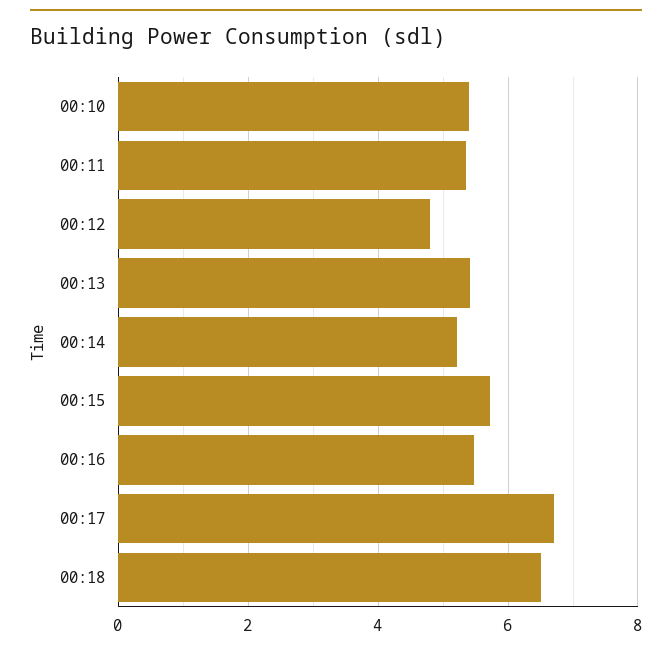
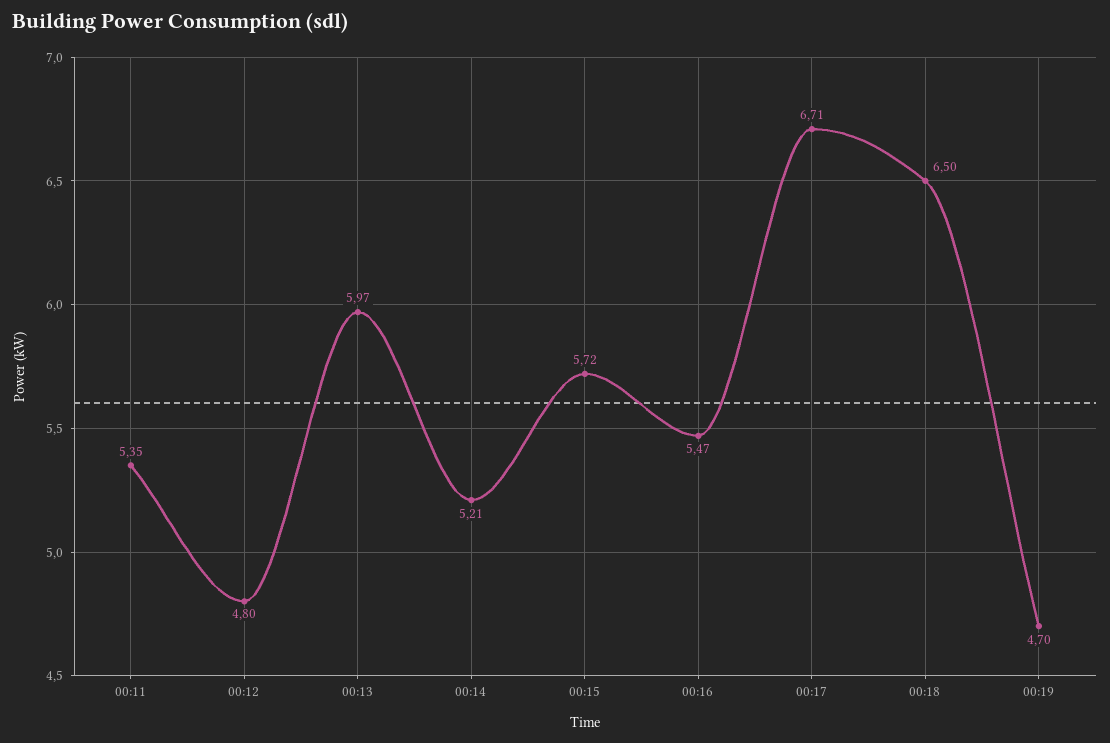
00:10: 5.4 -> none
00:13: 5.4 -> 5.97
00:19: none -> 4.7

